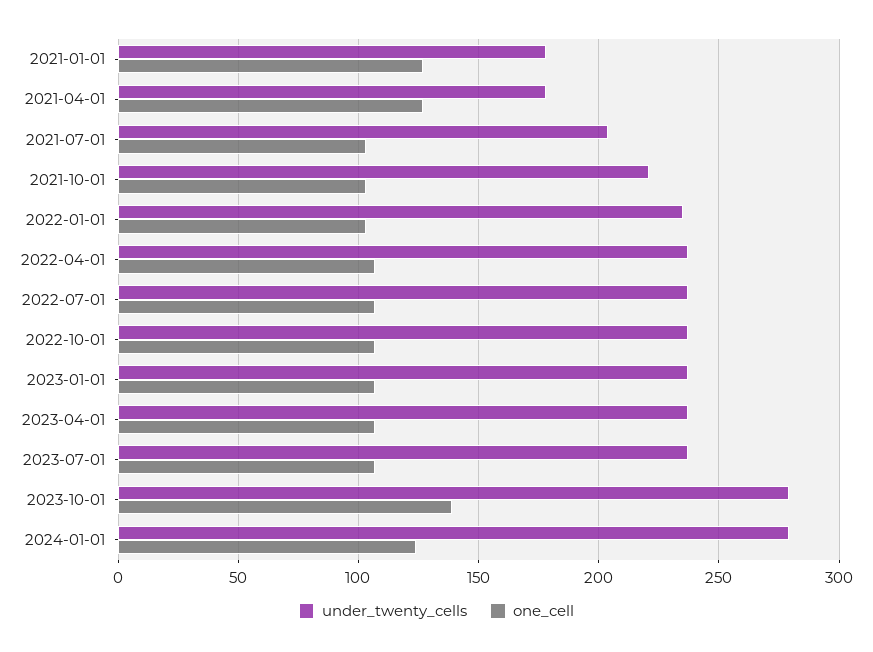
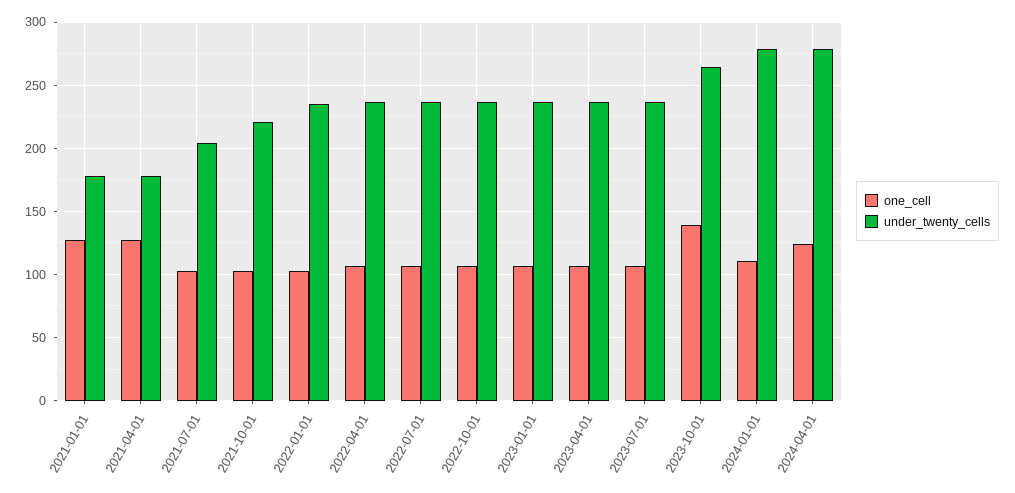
under_twenty_cells, 2023-10-01: 280 -> 265
one_cell, 2024-01-01: 125 -> 110
one_cell, 2024-04-01: none -> 125
under_twenty_cells, 2024-04-01: none -> 280

